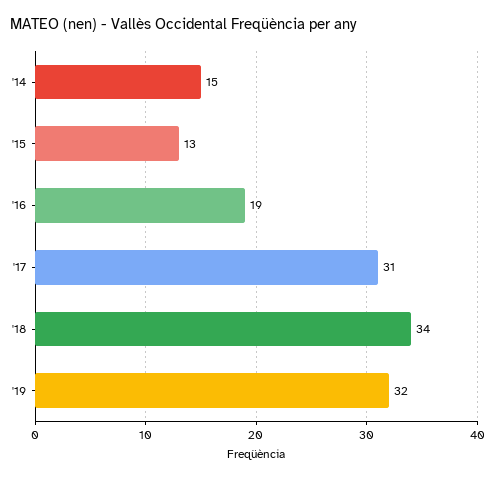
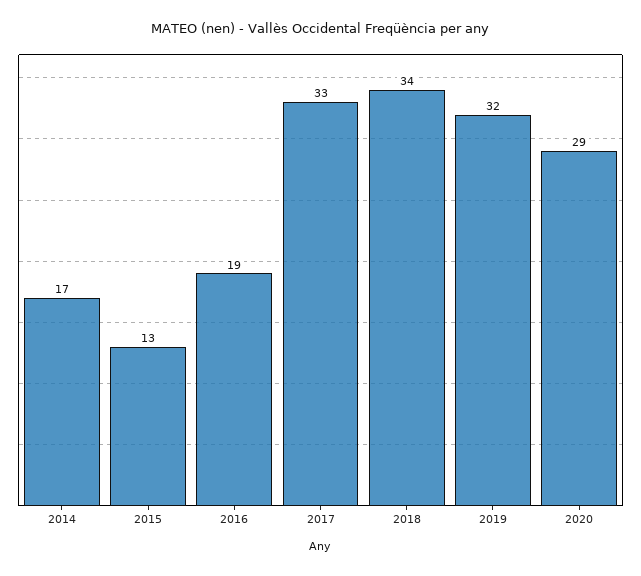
'14: 15 -> 17
'17: 31 -> 33
2020: none -> 29

